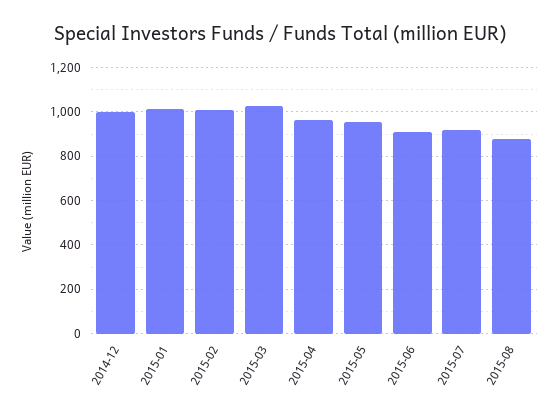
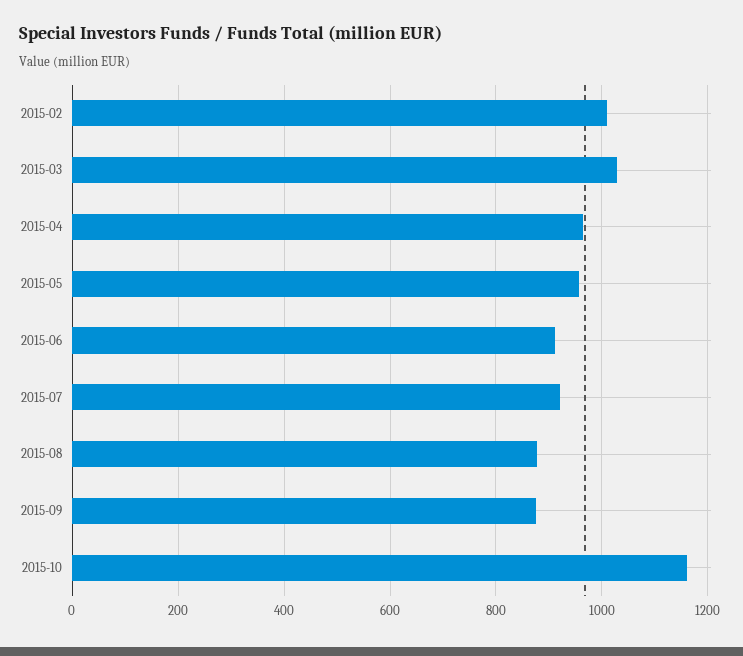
2014-12: 1000 -> none
2015-01: 1000 -> none
2015-09: none -> 880
2015-10: none -> 1160

